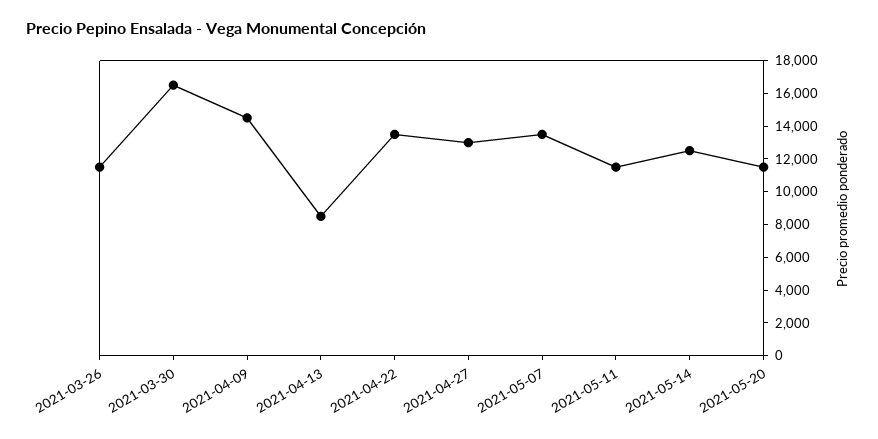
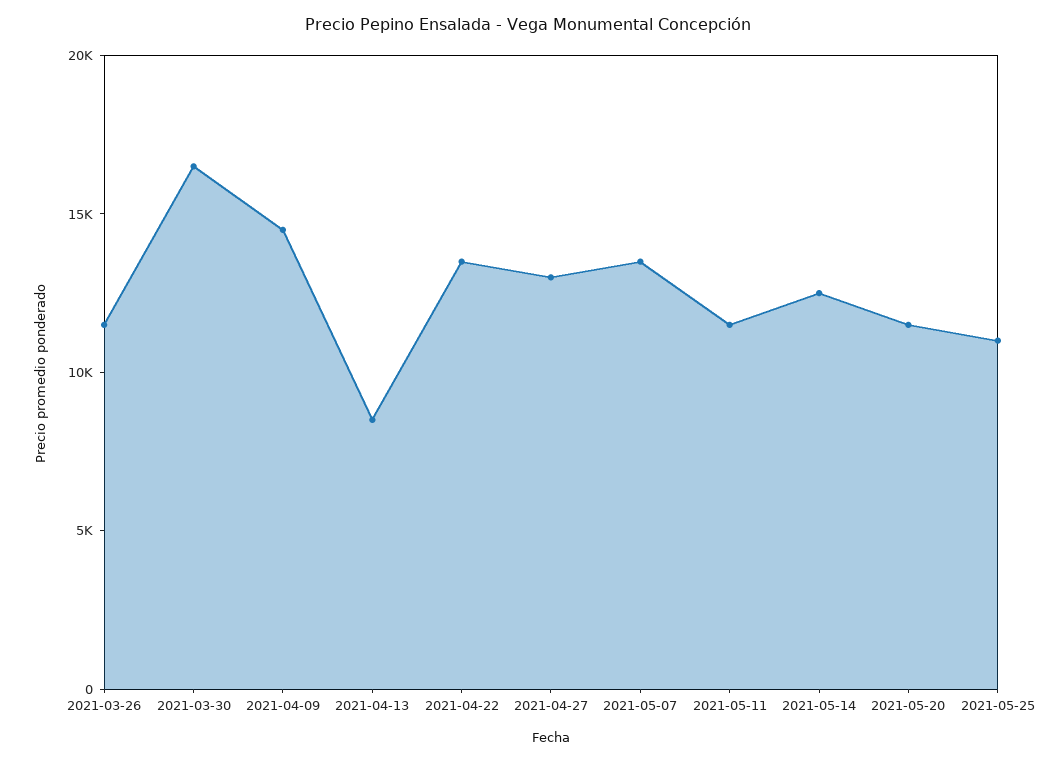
2021-05-25: none -> 11000

